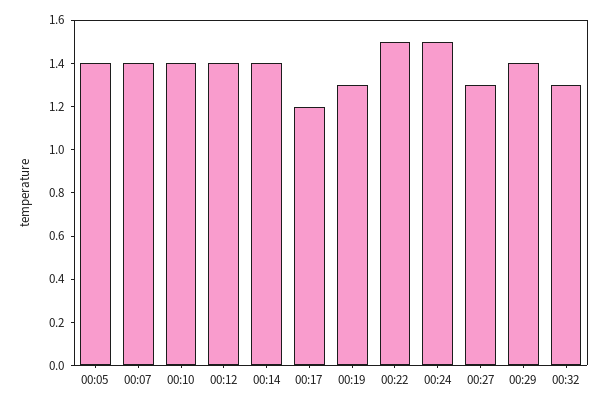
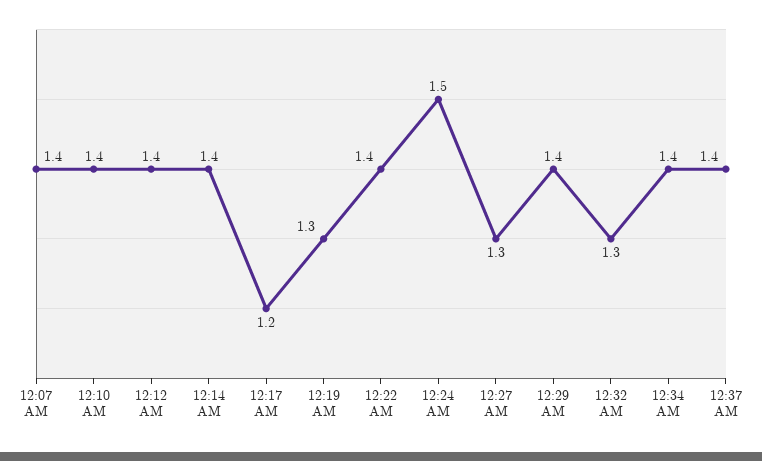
00:05: 1.4 -> none
00:22: 1.5 -> 1.4
12:34 AM: none -> 1.4
12:37 AM: none -> 1.4

